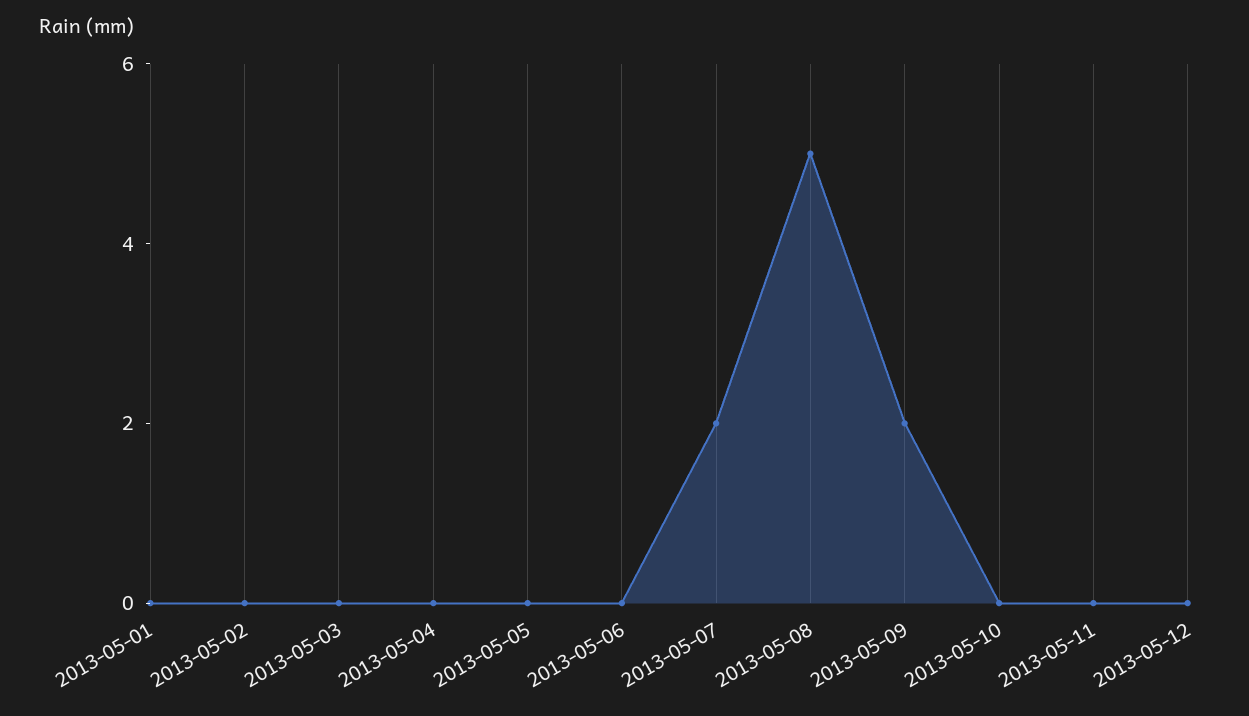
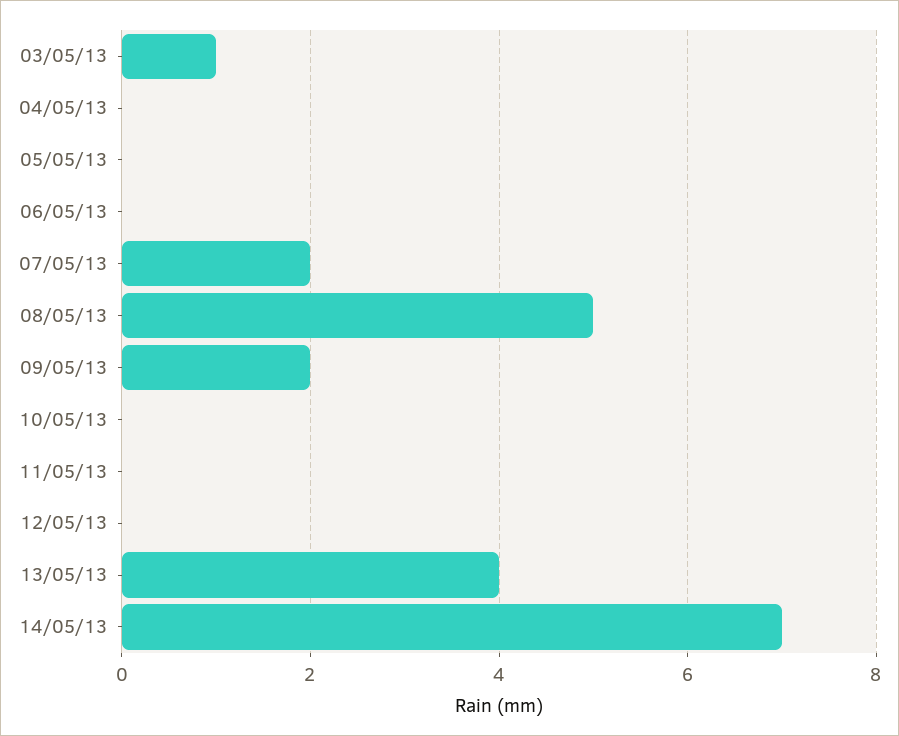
2013-05-01: 0 -> none
2013-05-02: 0 -> none
2013-05-03: 0 -> 1
13/05/13: none -> 4
14/05/13: none -> 7

